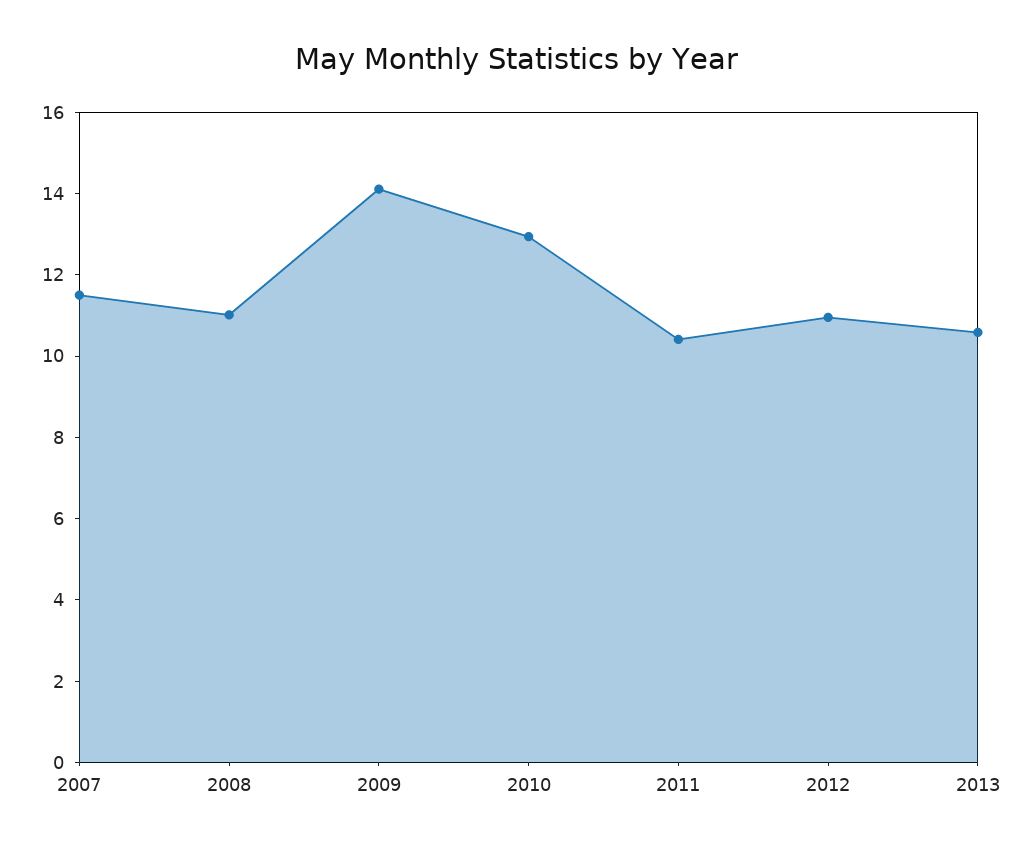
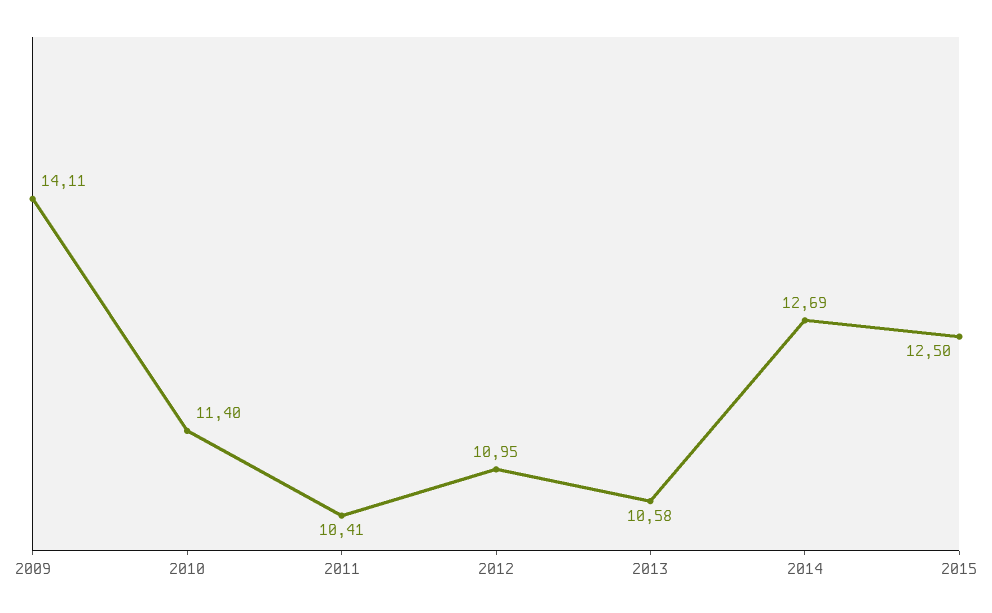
2007: 11.5 -> none
2008: 11 -> none
2010: 13 -> 11.4
2014: none -> 12.69
2015: none -> 12.5

